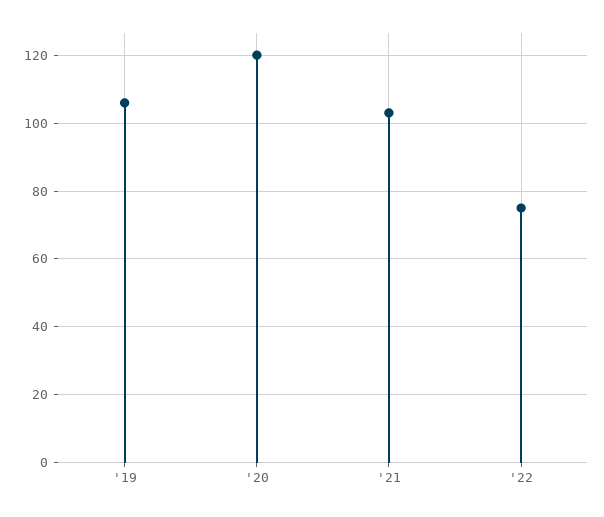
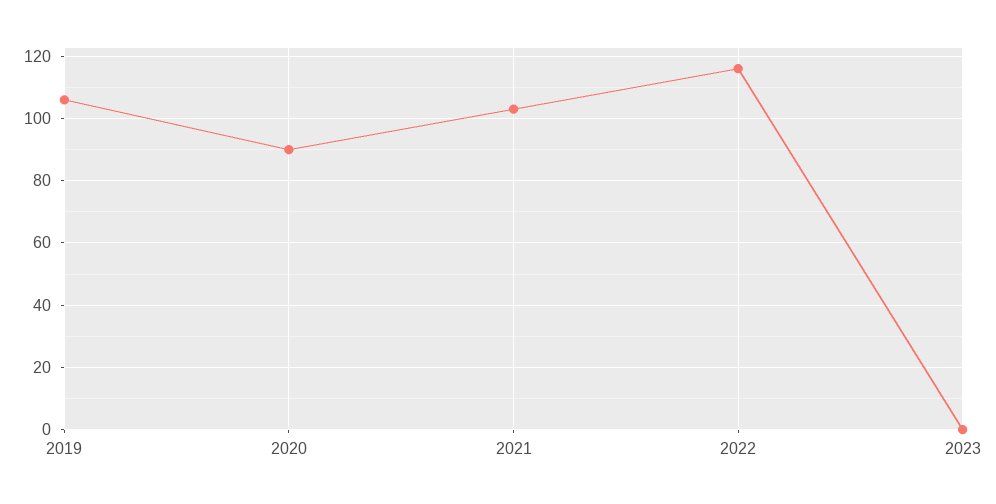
'20: 120 -> 90
'22: 75 -> 115
2023: none -> 0

